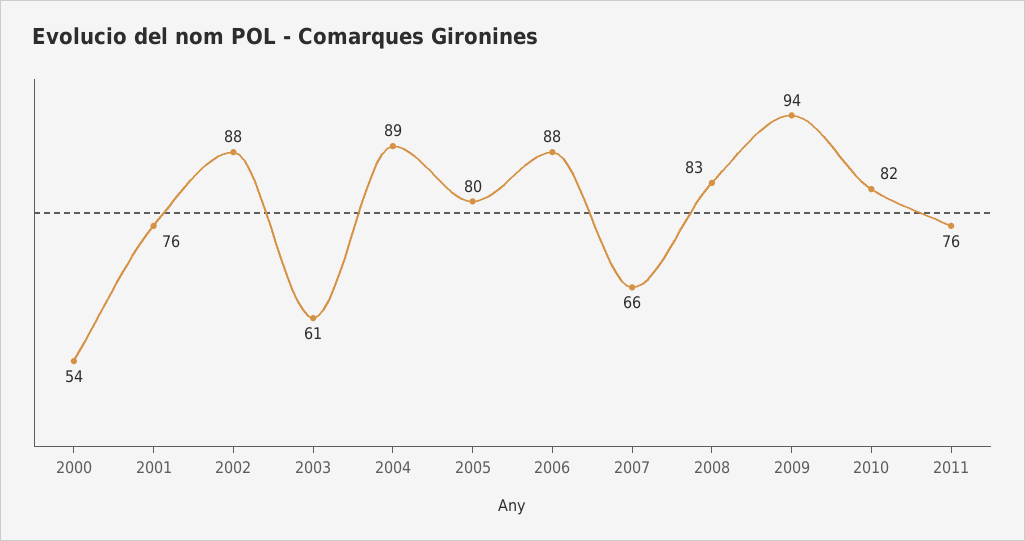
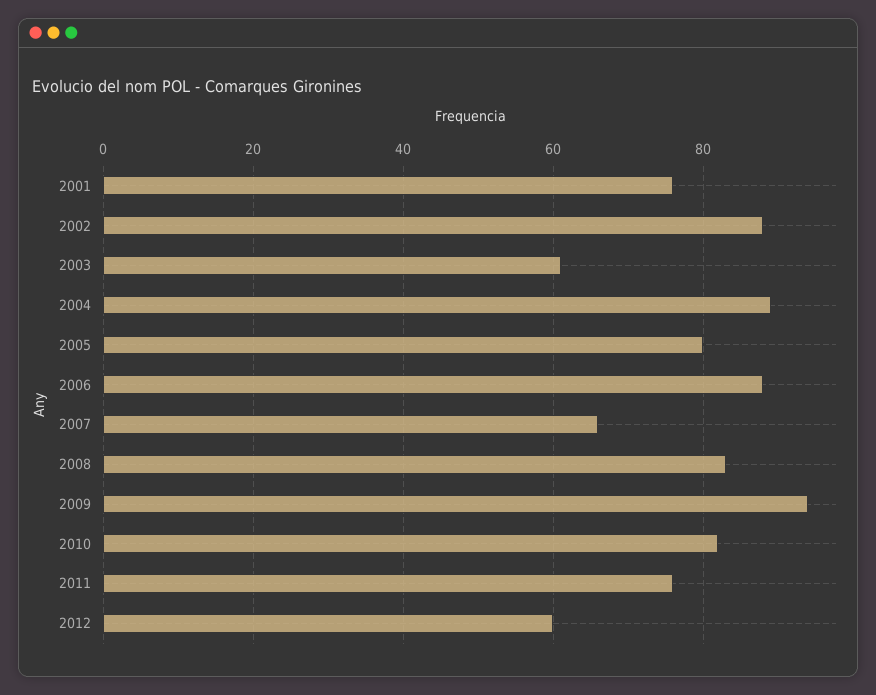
2000: 54 -> none
2012: none -> 60

